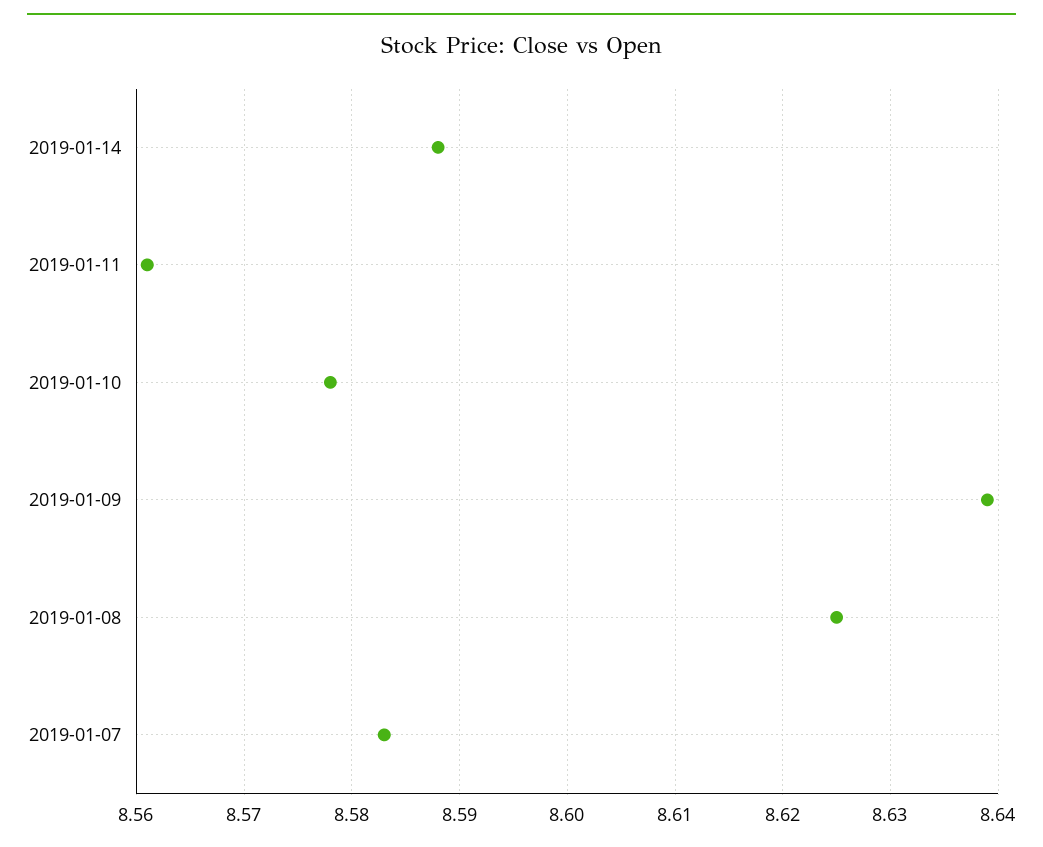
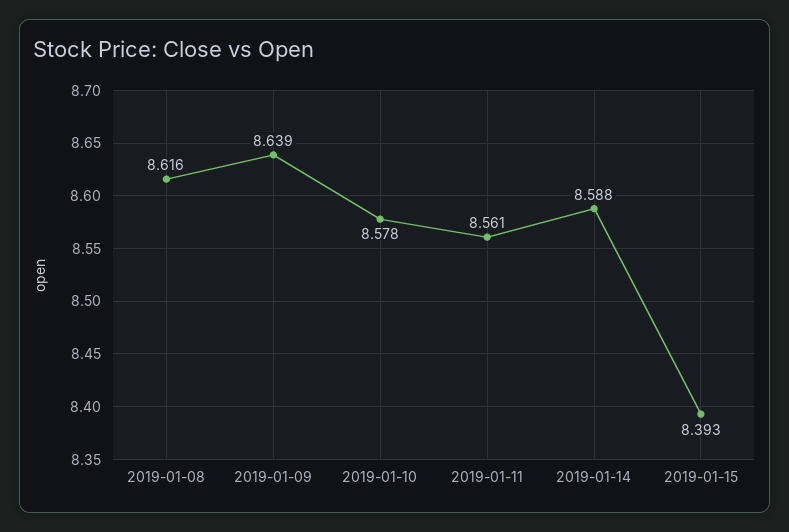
2019-01-08: 8.625 -> 8.616
2019-01-07: 8.583 -> none
2019-01-15: none -> 8.393

